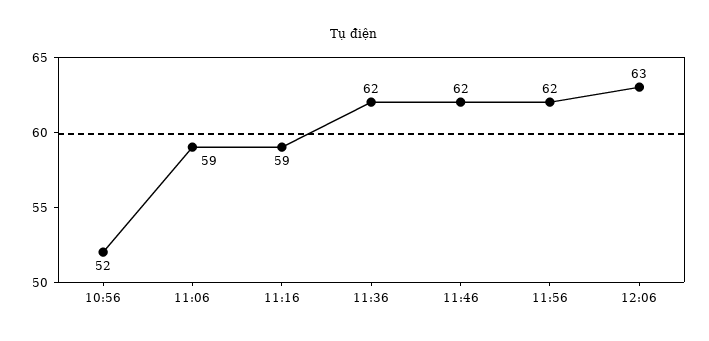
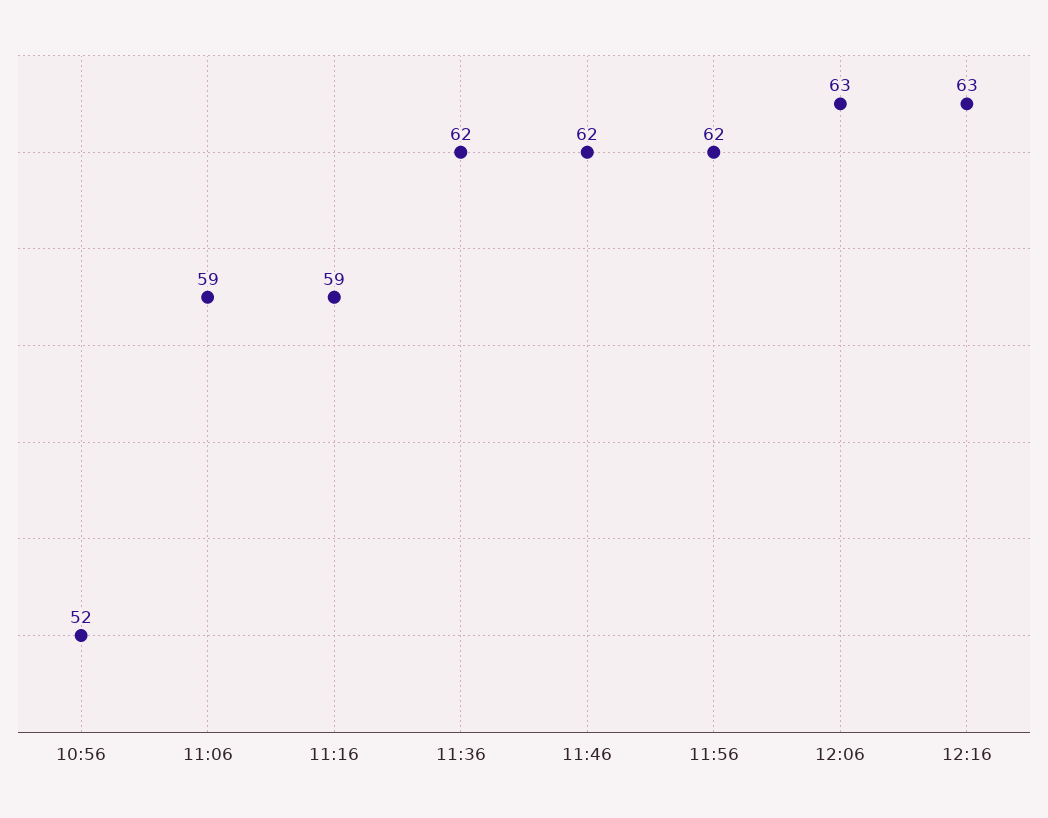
12:16: none -> 63

